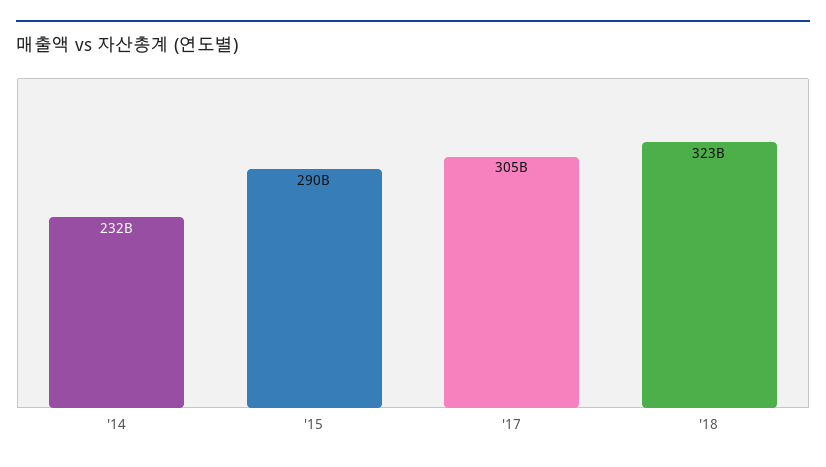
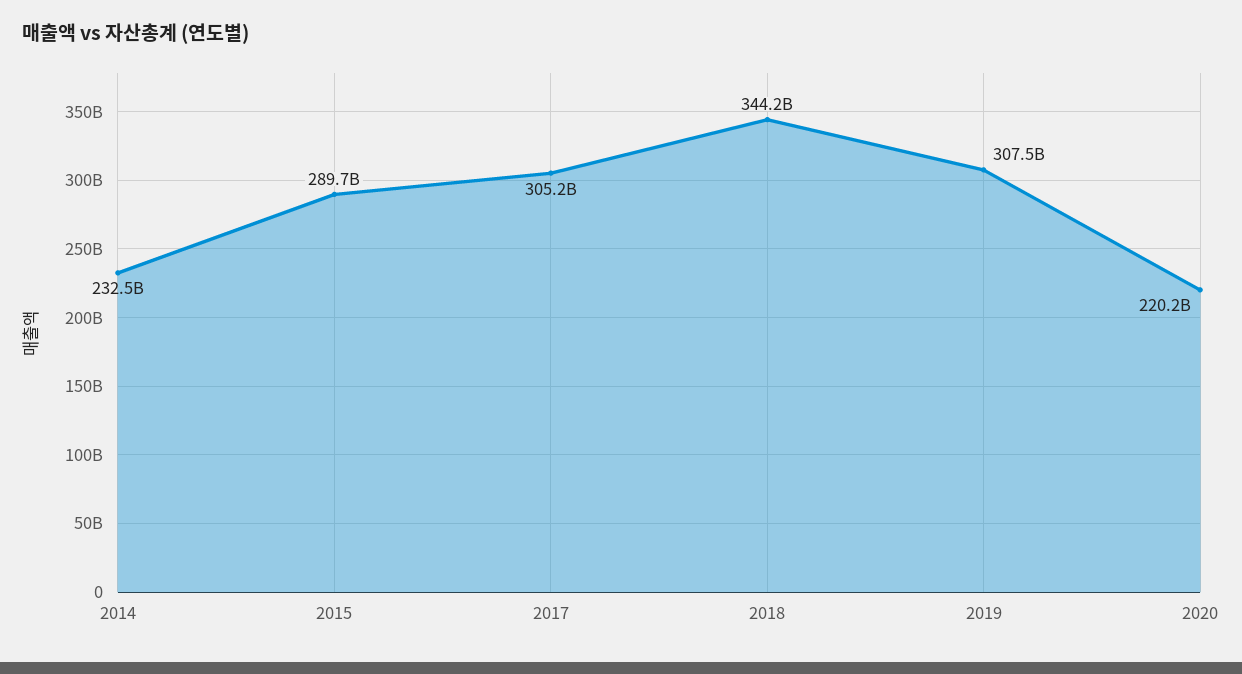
'18: 323000000000 -> 344200000000
2019: none -> 307500000000
2020: none -> 220200000000

